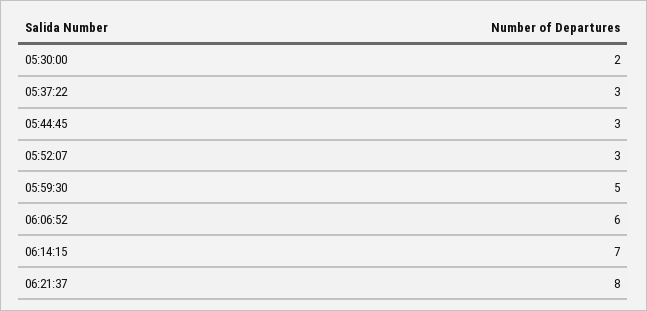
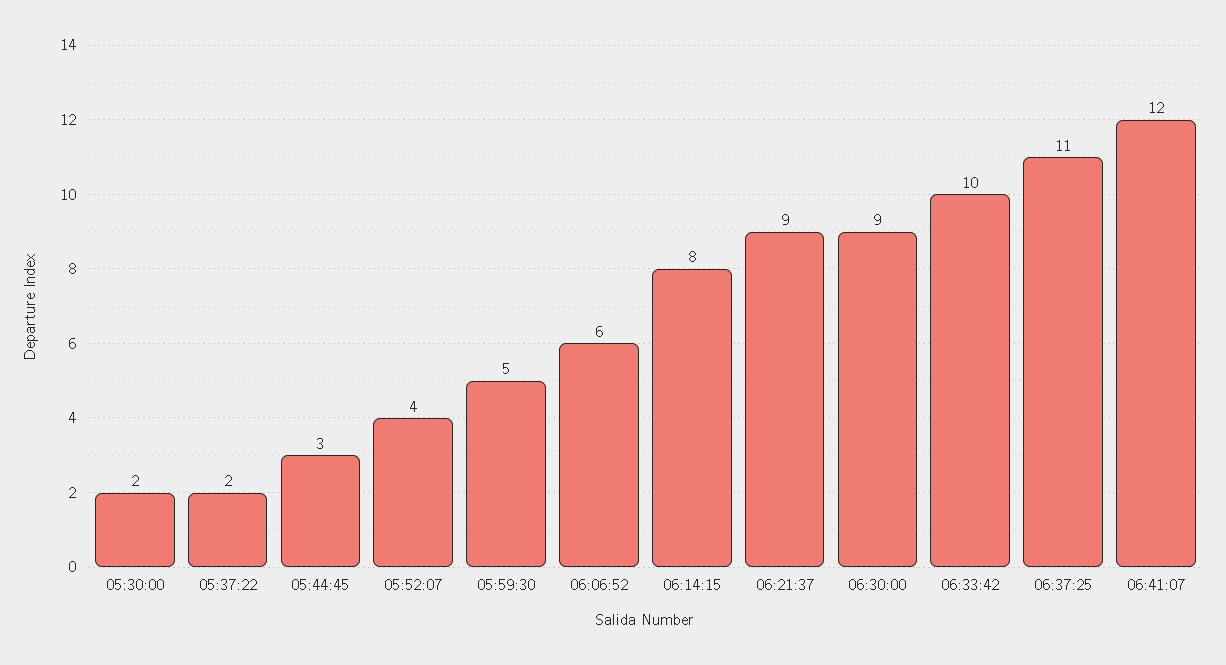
05:37:22: 3 -> 2
05:52:07: 3 -> 4
06:14:15: 7 -> 8
06:21:37: 8 -> 9
06:30:00: none -> 9
06:33:42: none -> 10
06:37:25: none -> 11
06:41:07: none -> 12

